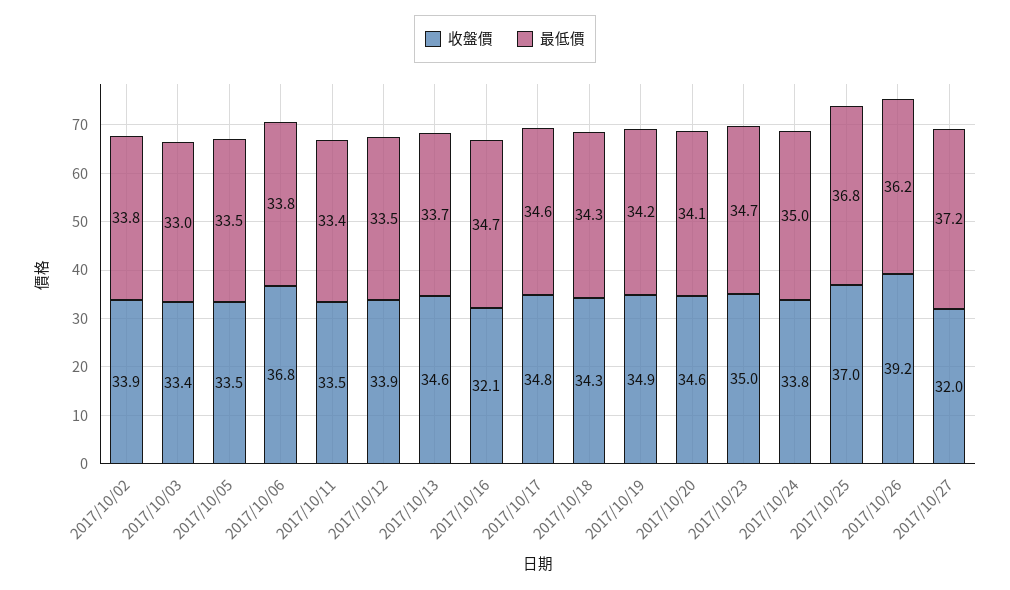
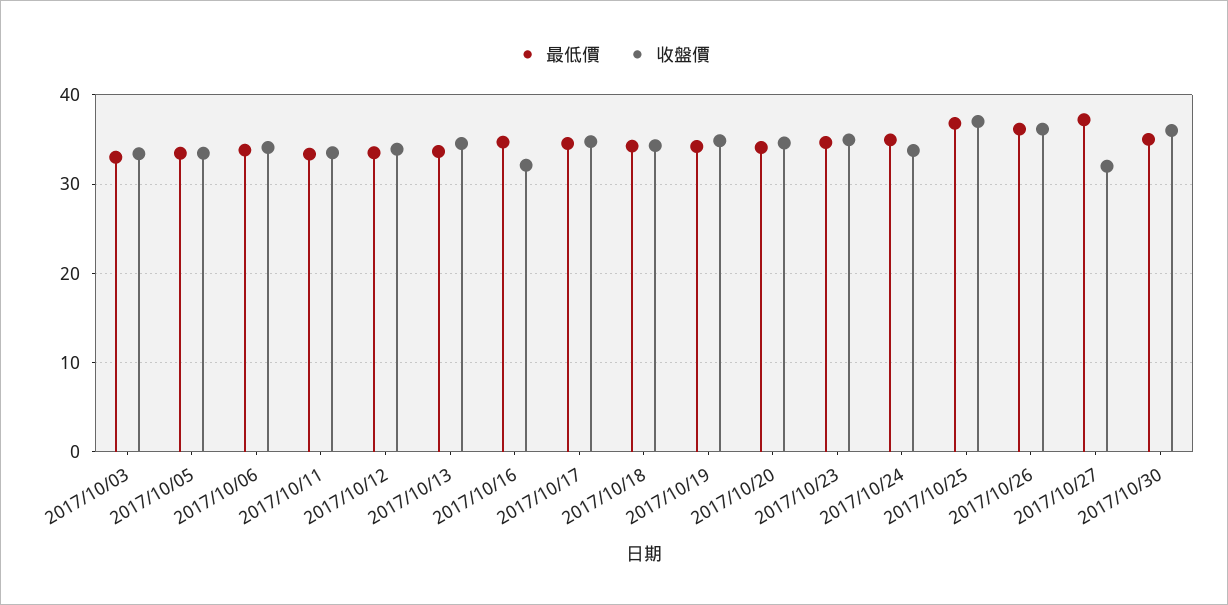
收盤價, 2017/10/02: 33.9 -> none
最低價, 2017/10/02: 33.8 -> none
收盤價, 2017/10/06: 36.8 -> 34
收盤價, 2017/10/26: 39.2 -> 36
最低價, 2017/10/30: none -> 35
收盤價, 2017/10/30: none -> 36

